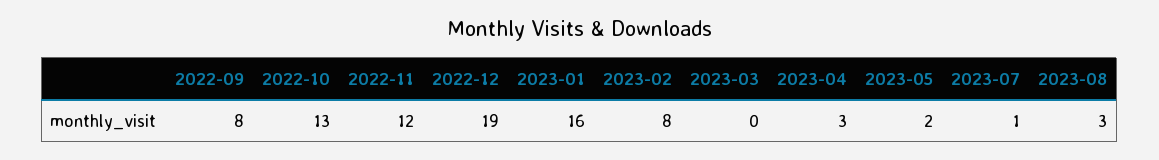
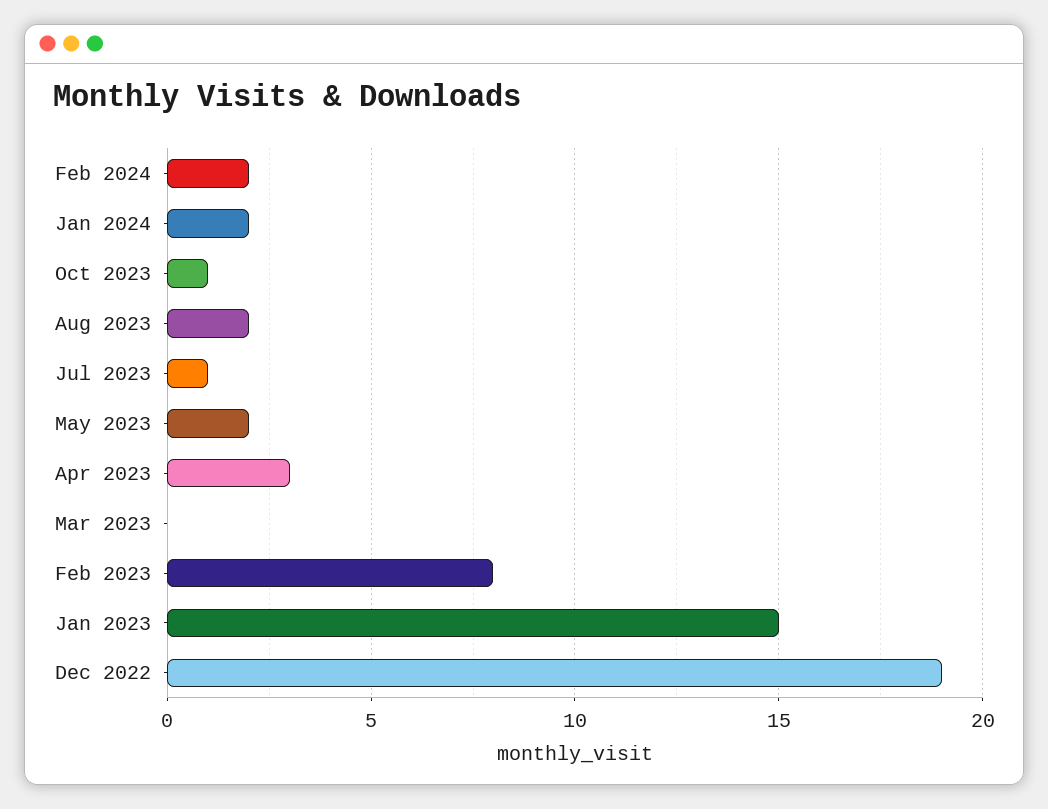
2022-09: 8 -> none
2022-10: 13 -> none
2022-11: 12 -> none
2023-01: 16 -> 15
2023-08: 3 -> 2
Feb 2024: none -> 2
Jan 2024: none -> 2
Oct 2023: none -> 1

